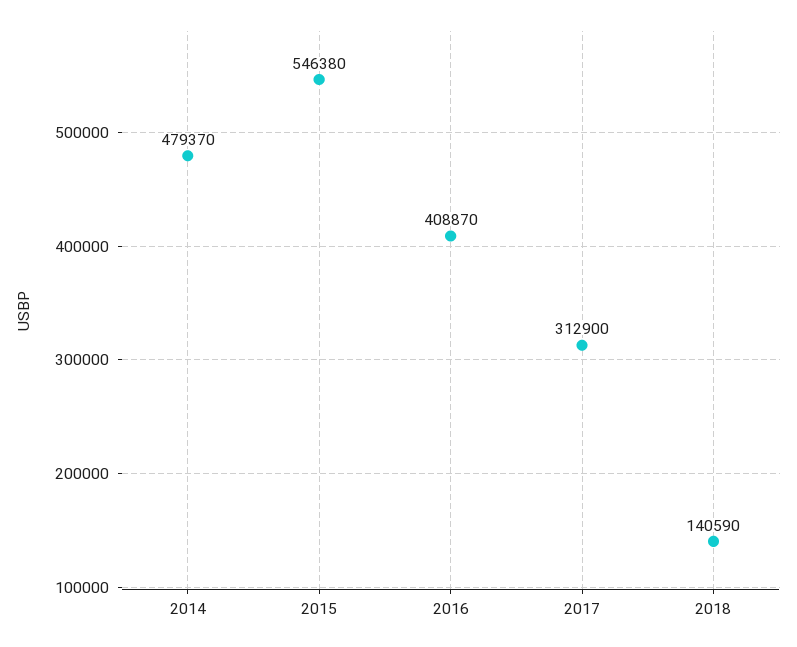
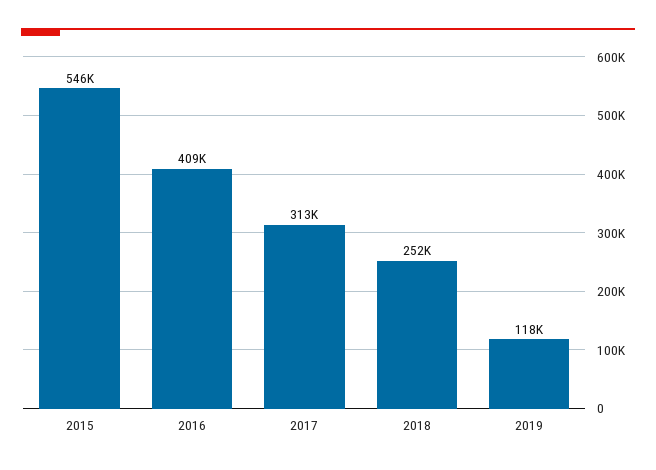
2014: 479370 -> none
2018: 140590 -> 252000
2019: none -> 118000

